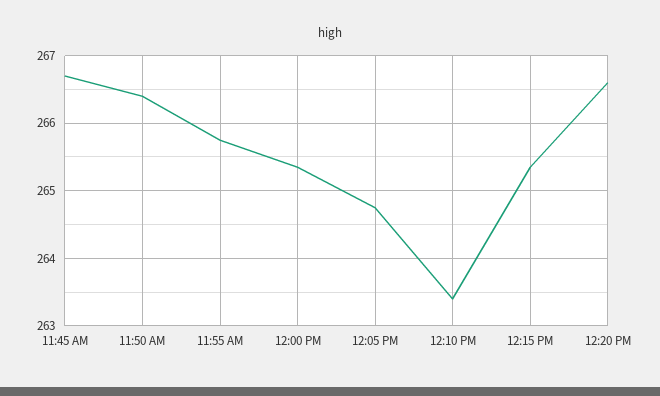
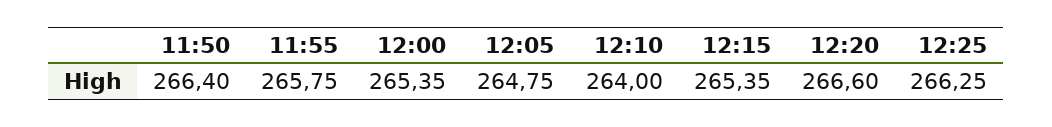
11:45 AM: 266.7 -> none
12:10 PM: 263.4 -> 264
12:25: none -> 266.25

